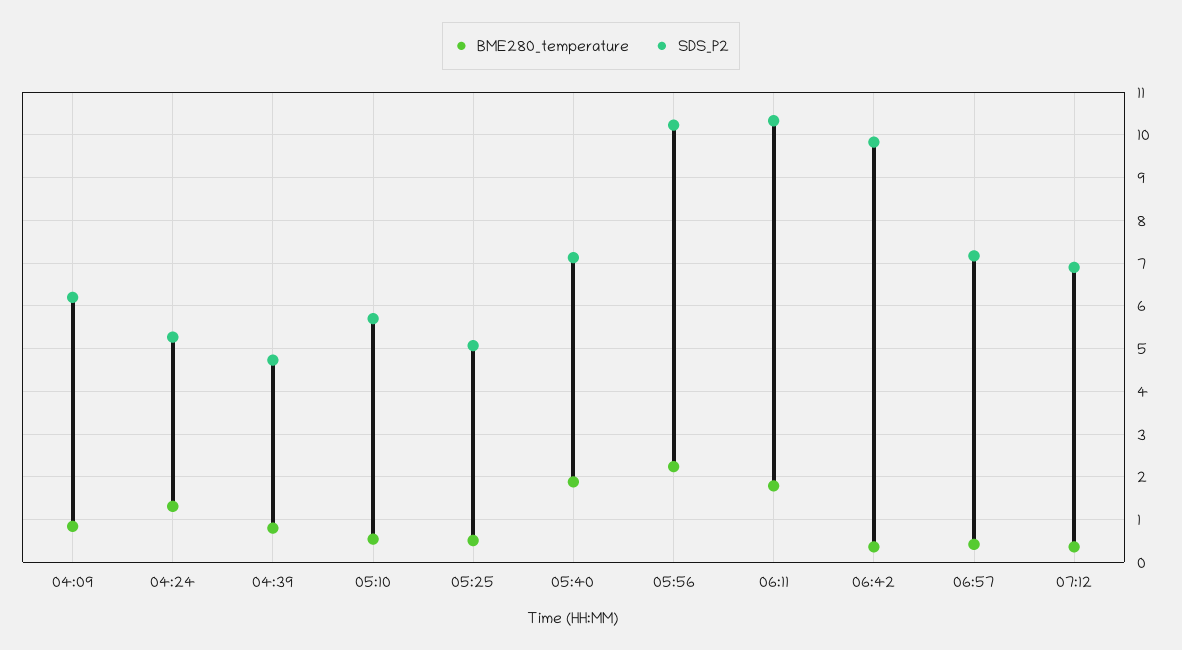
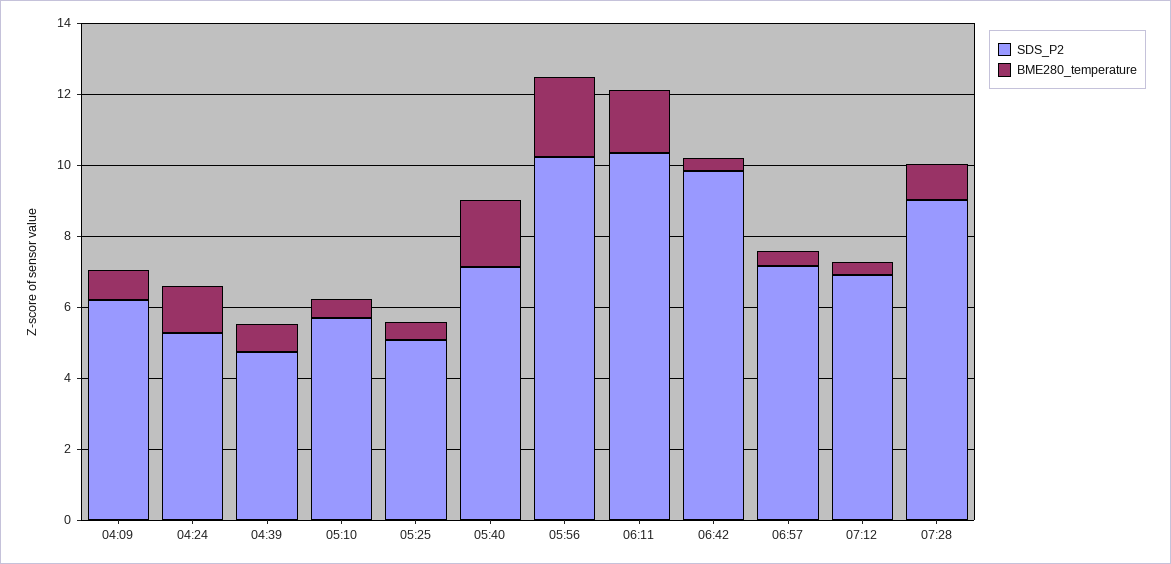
SDS_P2, 07:28: none -> 9
BME280_temperature, 07:28: none -> 1

